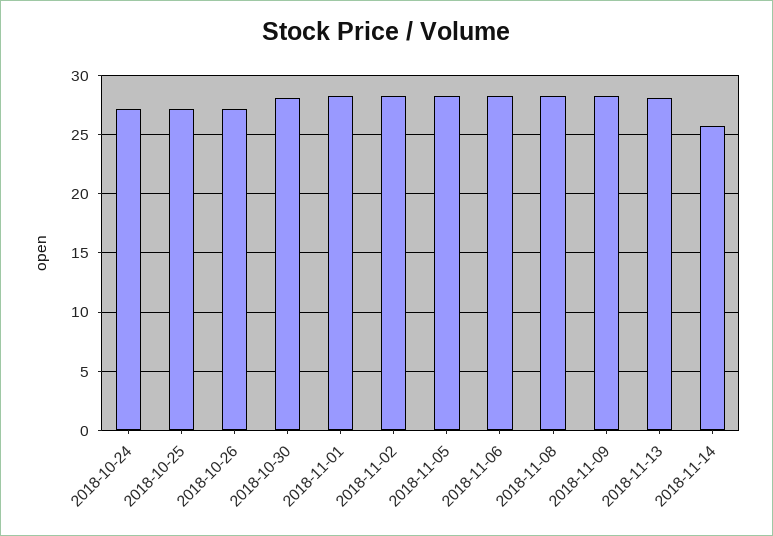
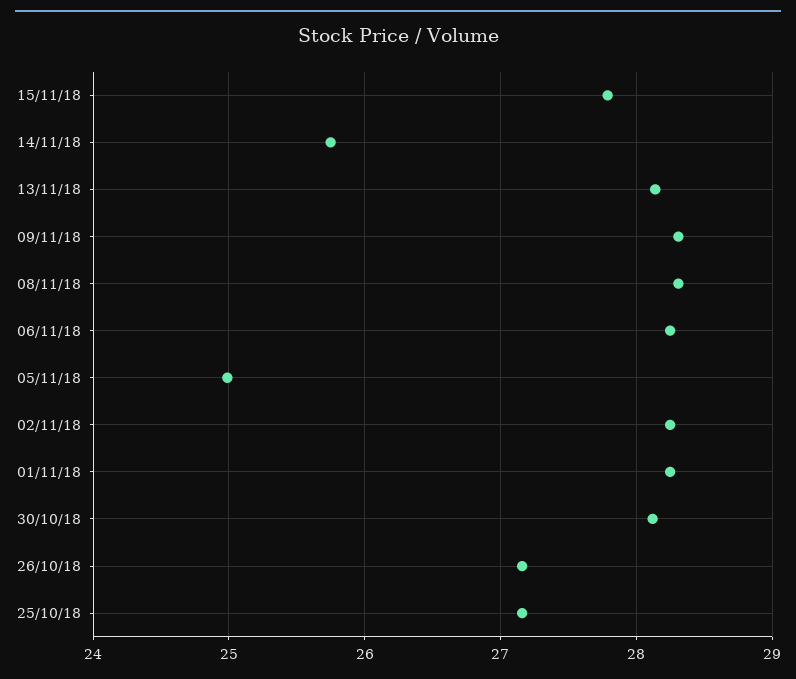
2018-10-24: 27 -> none
2018-11-05: 28 -> 25
15/11/18: none -> 27.8

